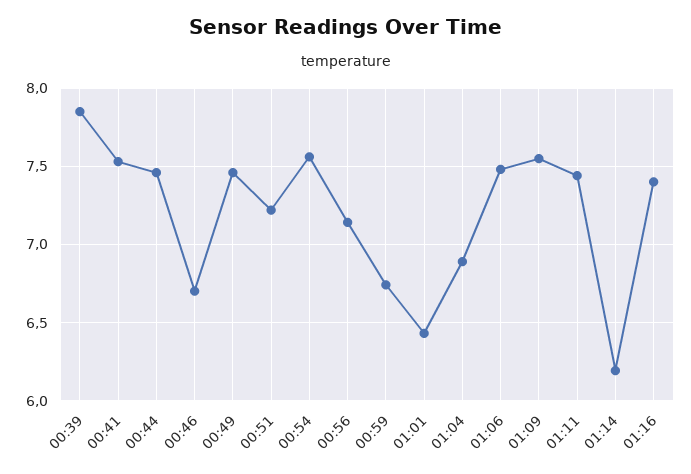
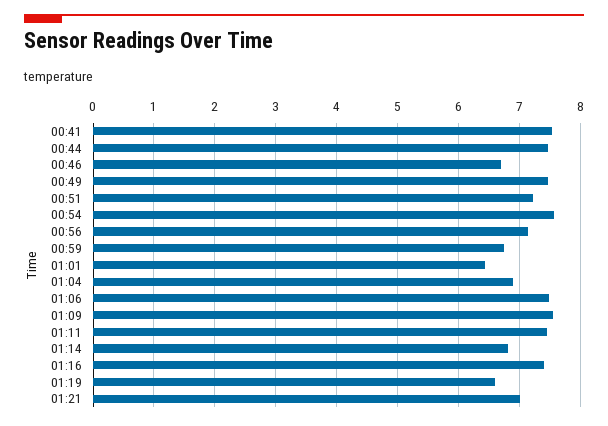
00:39: 7.85 -> none
01:14: 6.2 -> 6.8
01:19: none -> 6.6
01:21: none -> 7

